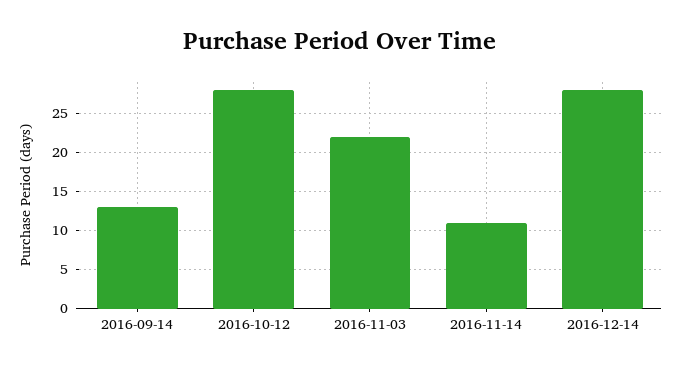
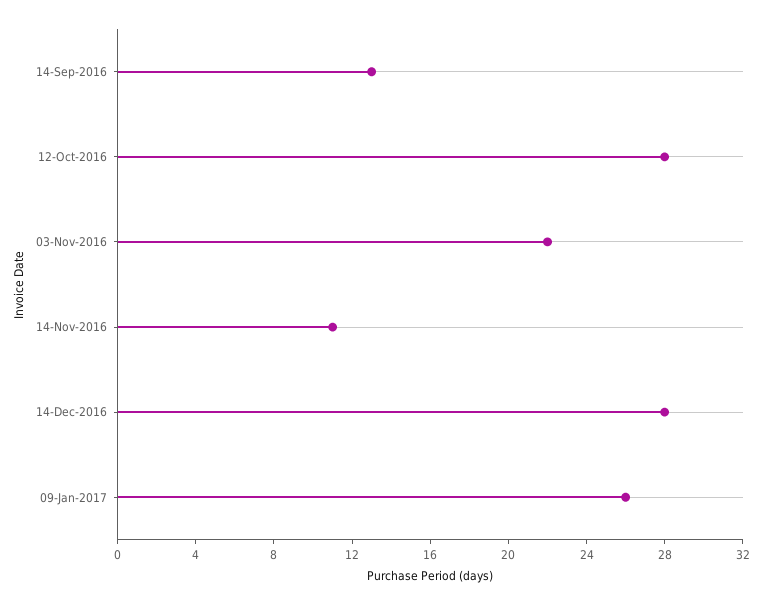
09-Jan-2017: none -> 26

